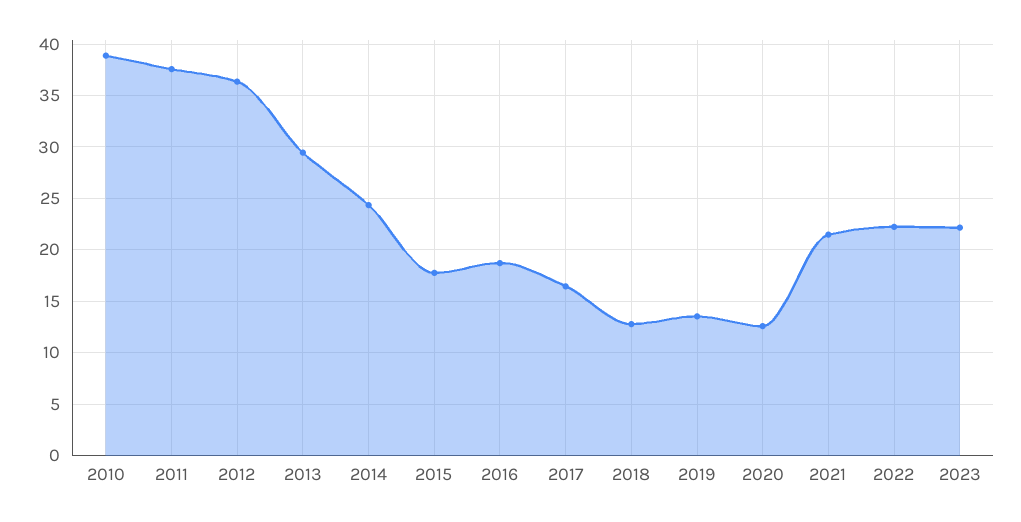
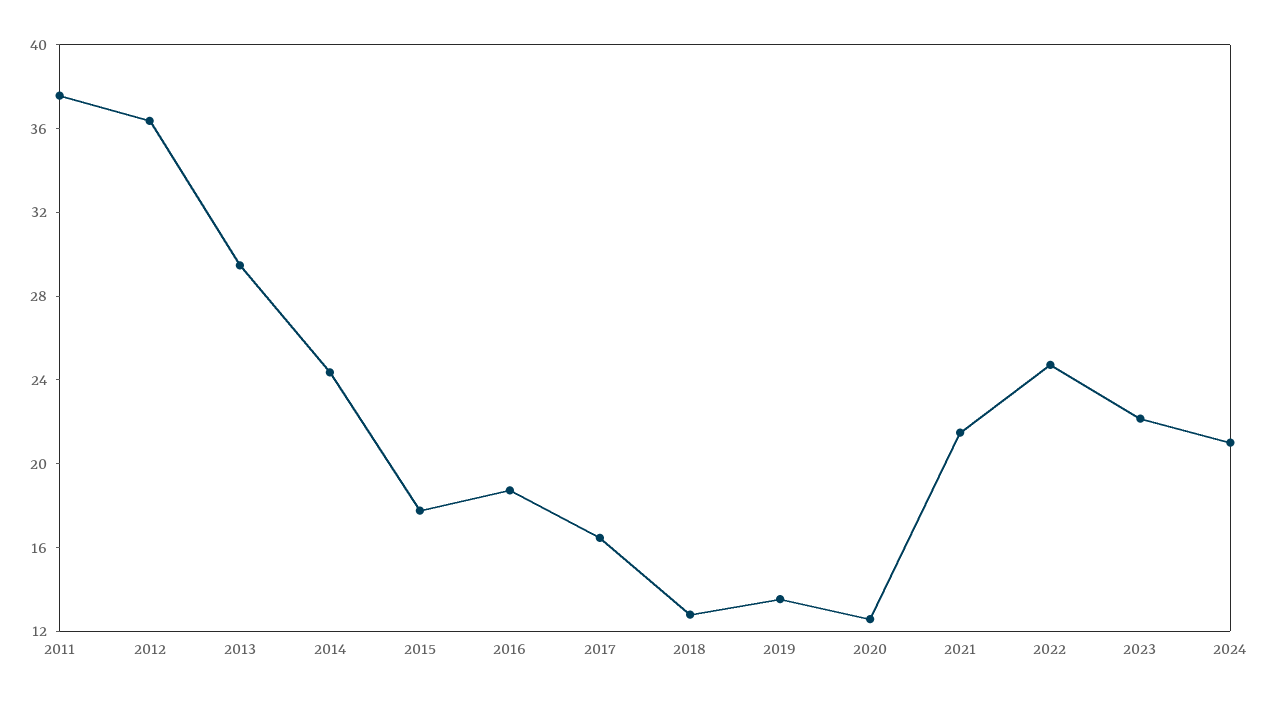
2010: 39 -> none
2022: 22 -> 25
2024: none -> 21

